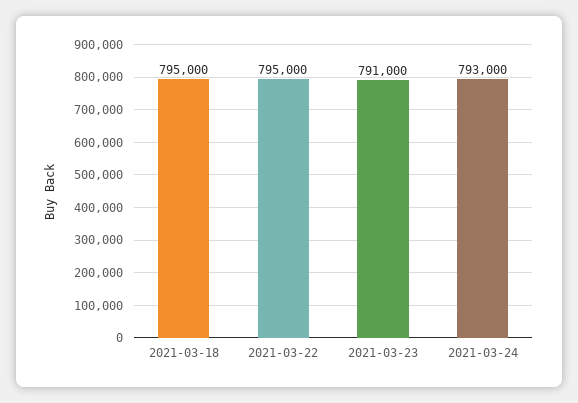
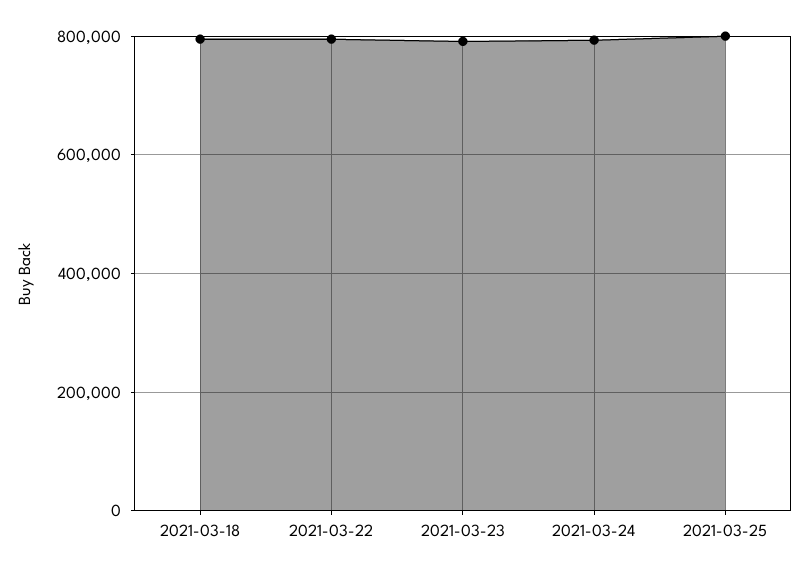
2021-03-25: none -> 800000

